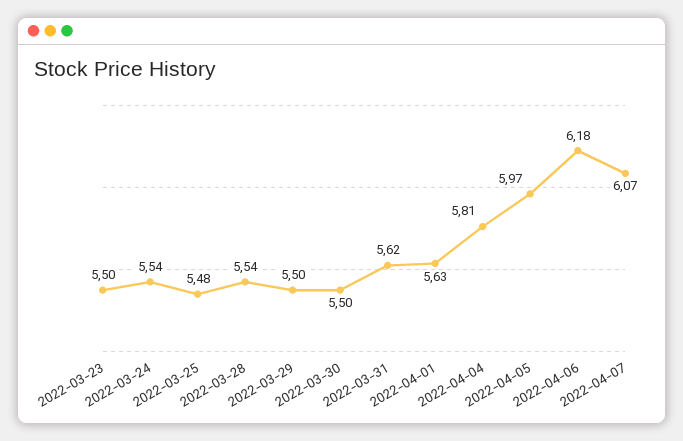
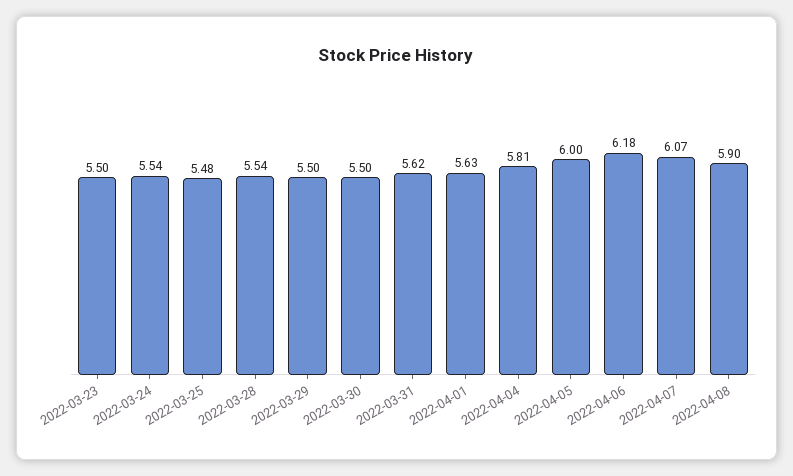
2022-04-05: 5.97 -> 6
2022-04-08: none -> 5.9

